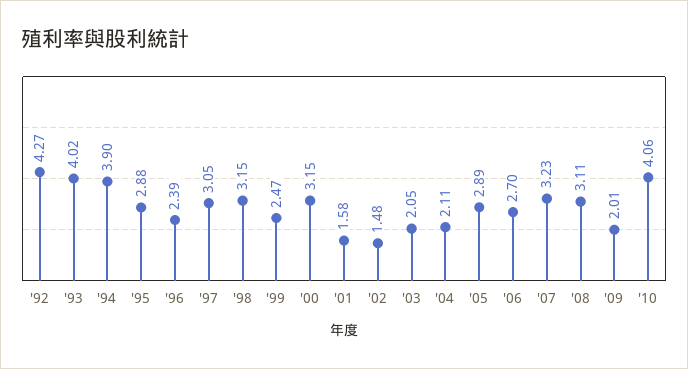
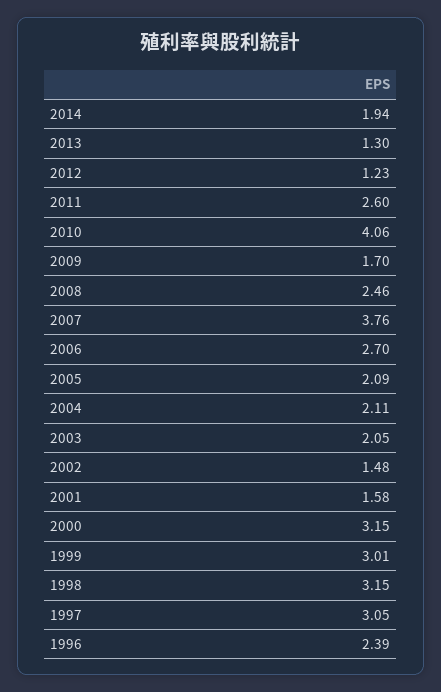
'92: 4.27 -> none
'93: 4.02 -> none
'94: 3.9 -> none
'95: 2.88 -> none
'99: 2.47 -> 3.01
'05: 2.89 -> 2.09
'07: 3.23 -> 3.76
'08: 3.11 -> 2.46
'09: 2.01 -> 1.7
2014: none -> 1.94
2013: none -> 1.3
2012: none -> 1.23
2011: none -> 2.6

